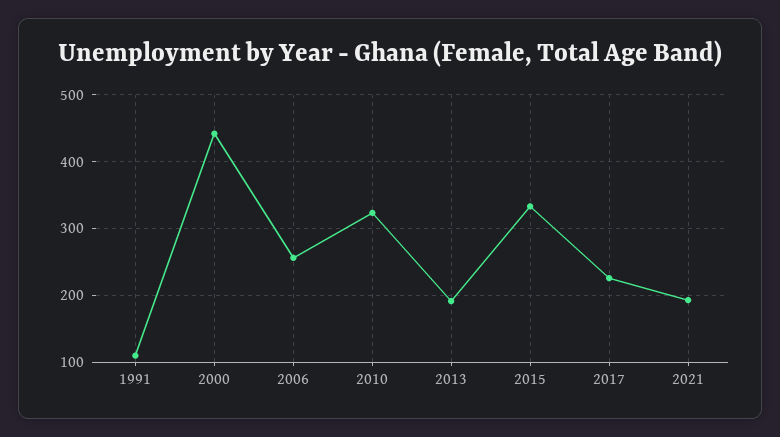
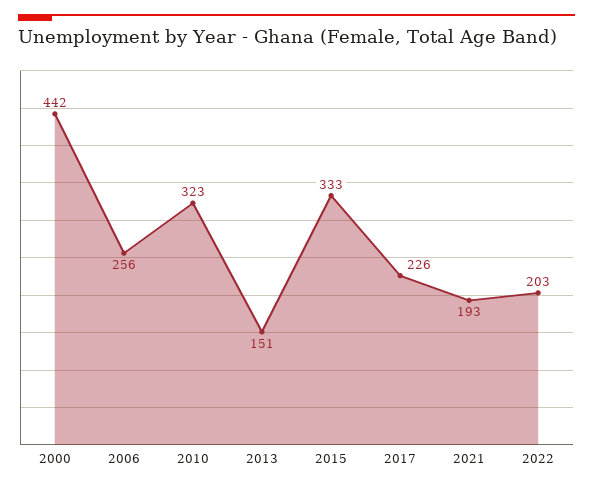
1991: 110 -> none
2013: 190 -> 151
2022: none -> 203

